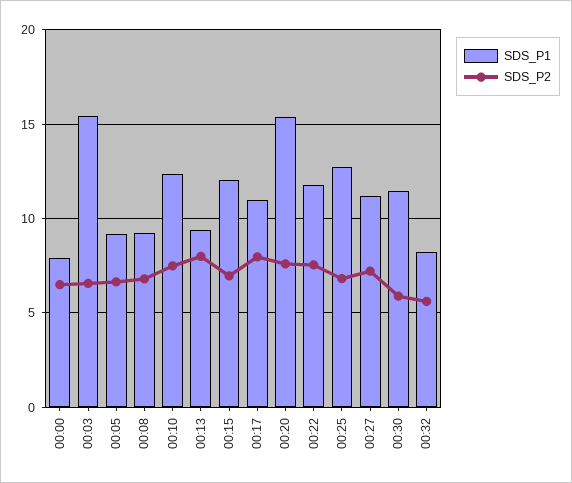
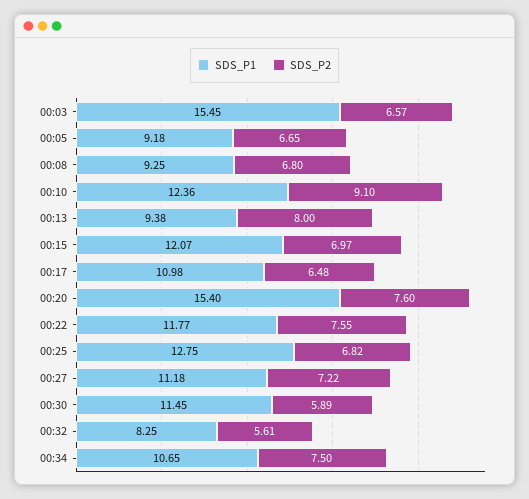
SDS_P1, 00:00: 8 -> none
SDS_P2, 00:00: 6.5 -> none
SDS_P2, 00:10: 7.5 -> 9.1
SDS_P2, 00:17: 8 -> 6.48
SDS_P1, 00:34: none -> 10.65
SDS_P2, 00:34: none -> 7.5

